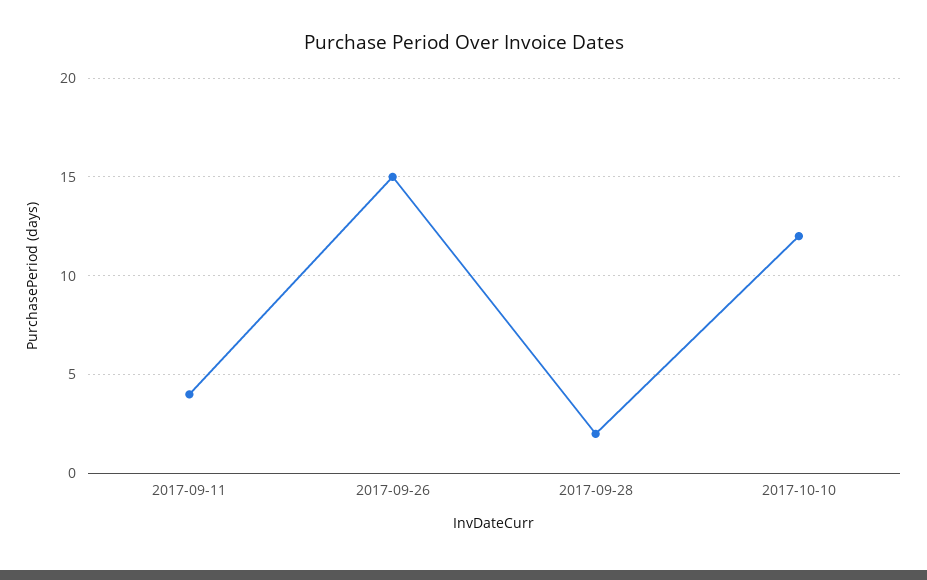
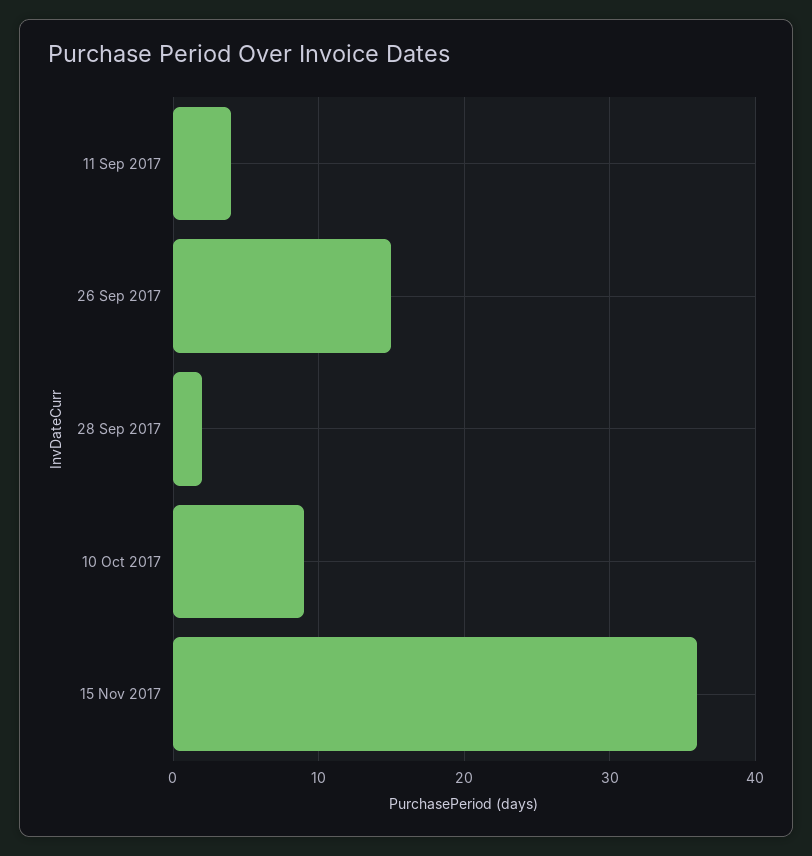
2017-10-10: 12 -> 9
15 Nov 2017: none -> 36

